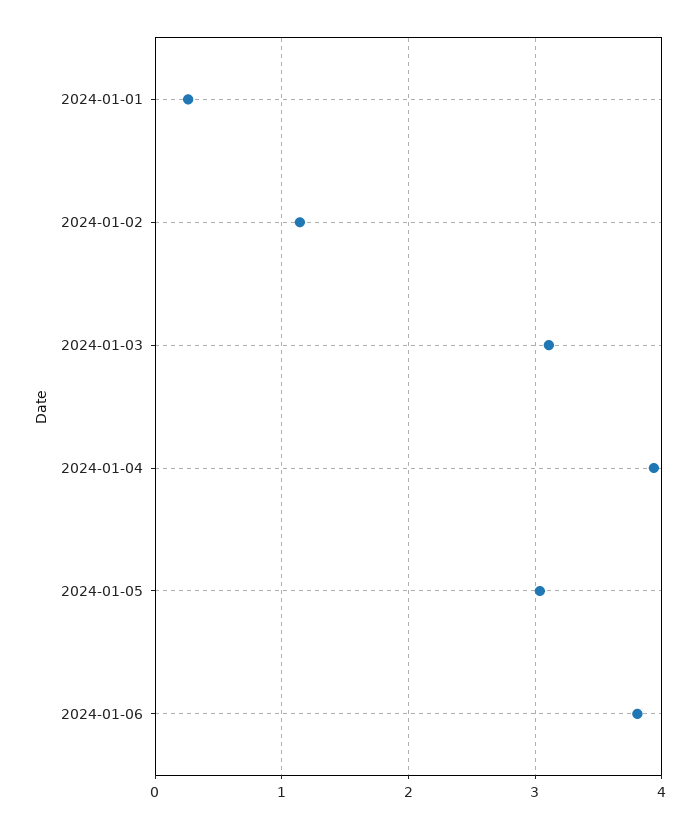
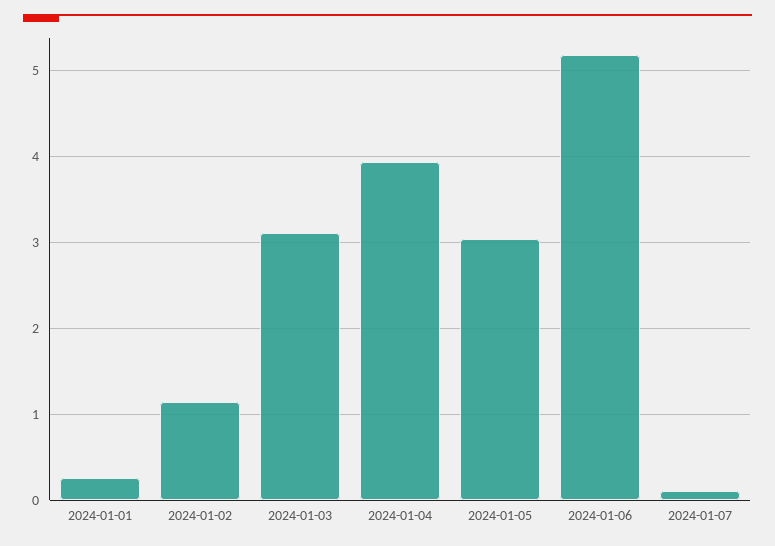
2024-01-06: 3.8 -> 5.2
2024-01-07: none -> 0.1

